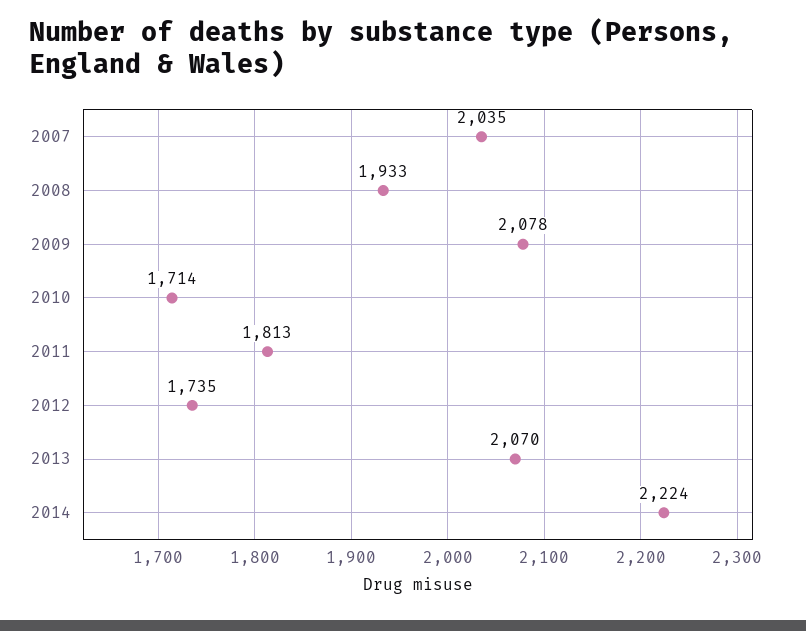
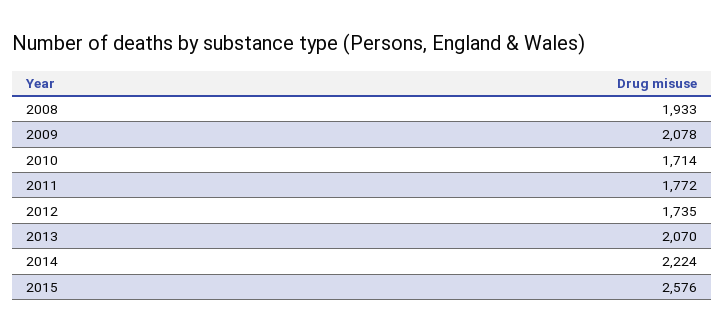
2007: 2035 -> none
2011: 1813 -> 1772
2015: none -> 2576

